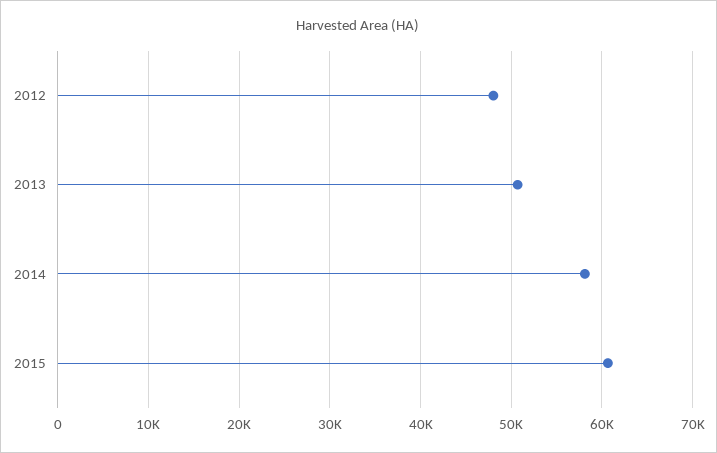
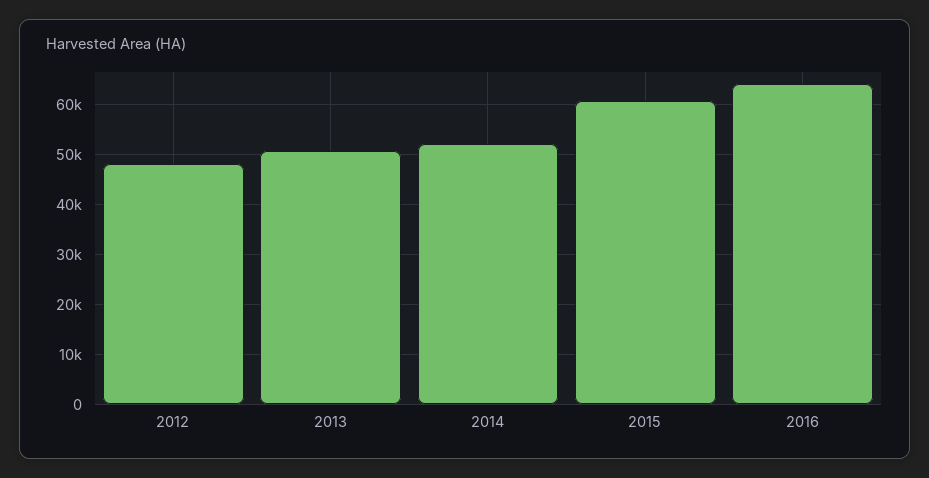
2014: 58000 -> 52000
2016: none -> 64000

